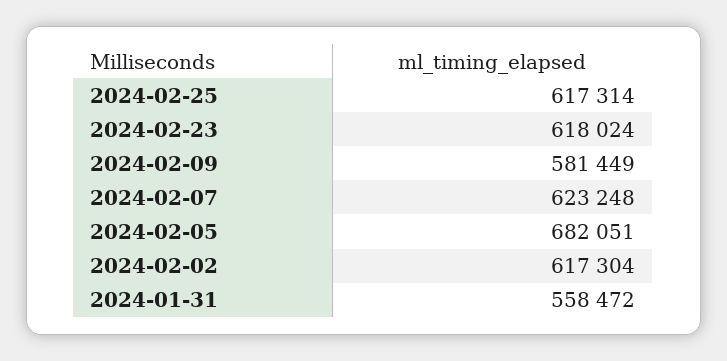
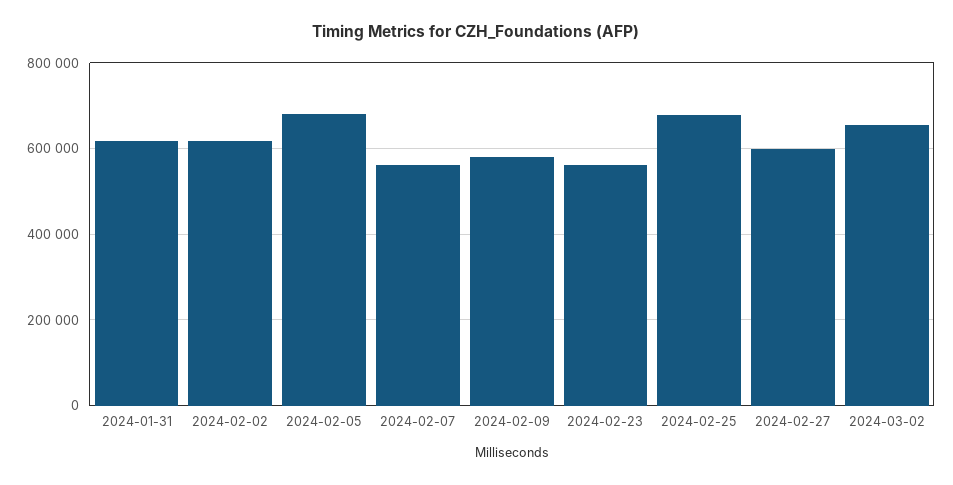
2024-02-25: 617314 -> 680000
2024-02-23: 618024 -> 560000
2024-02-07: 623248 -> 560000
2024-01-31: 558472 -> 620000
2024-02-27: none -> 600000
2024-03-02: none -> 660000

